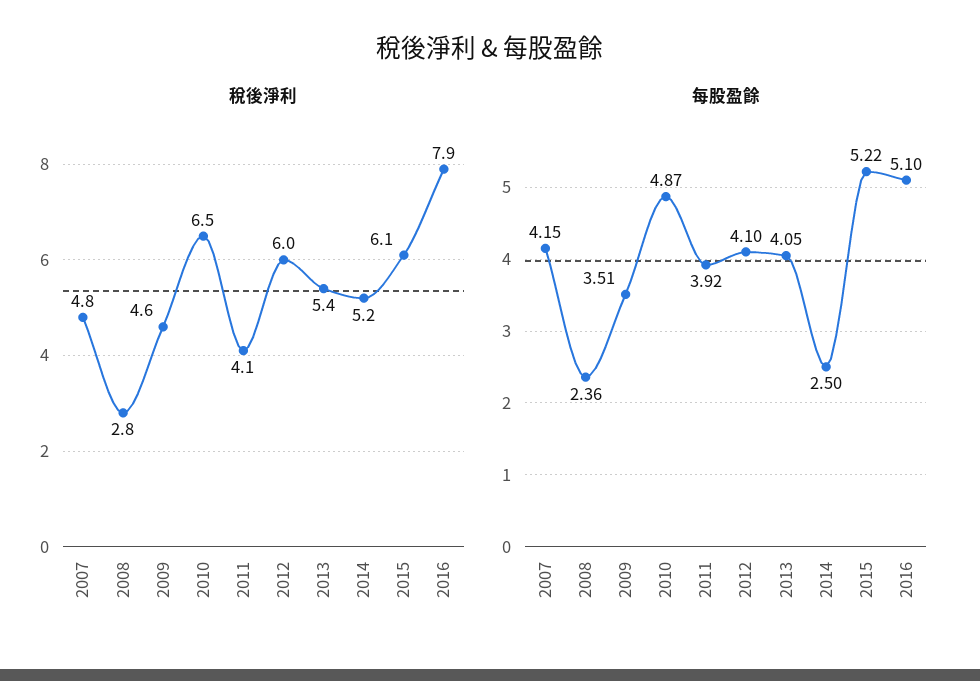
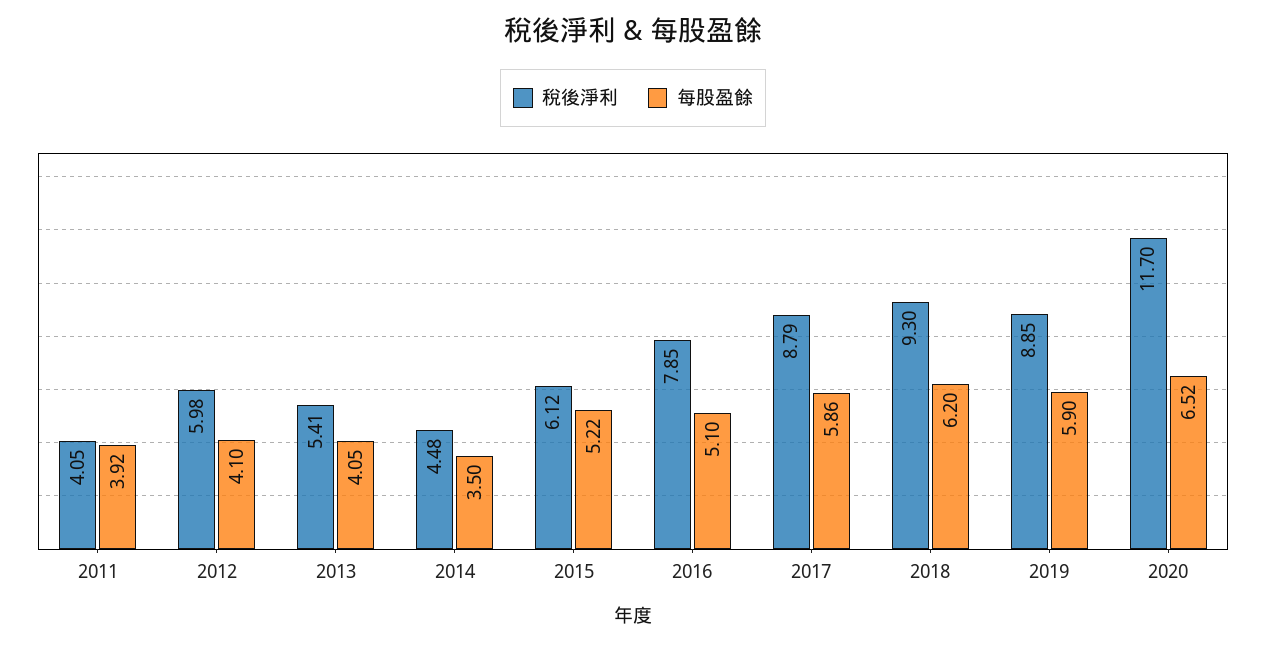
稅後淨利, 2007: 4.8 -> none
稅後淨利, 2008: 2.8 -> none
稅後淨利, 2009: 4.6 -> none
稅後淨利, 2010: 6.5 -> none
稅後淨利, 2014: 5.2 -> 4.48
每股盈餘, 2007: 4.15 -> none
每股盈餘, 2008: 2.36 -> none
每股盈餘, 2009: 3.51 -> none
每股盈餘, 2010: 4.87 -> none
每股盈餘, 2014: 2.5 -> 3.5
稅後淨利, 2017: none -> 8.79
每股盈餘, 2017: none -> 5.86
稅後淨利, 2018: none -> 9.3
每股盈餘, 2018: none -> 6.2
稅後淨利, 2019: none -> 8.85
每股盈餘, 2019: none -> 5.9
稅後淨利, 2020: none -> 11.7
每股盈餘, 2020: none -> 6.52

